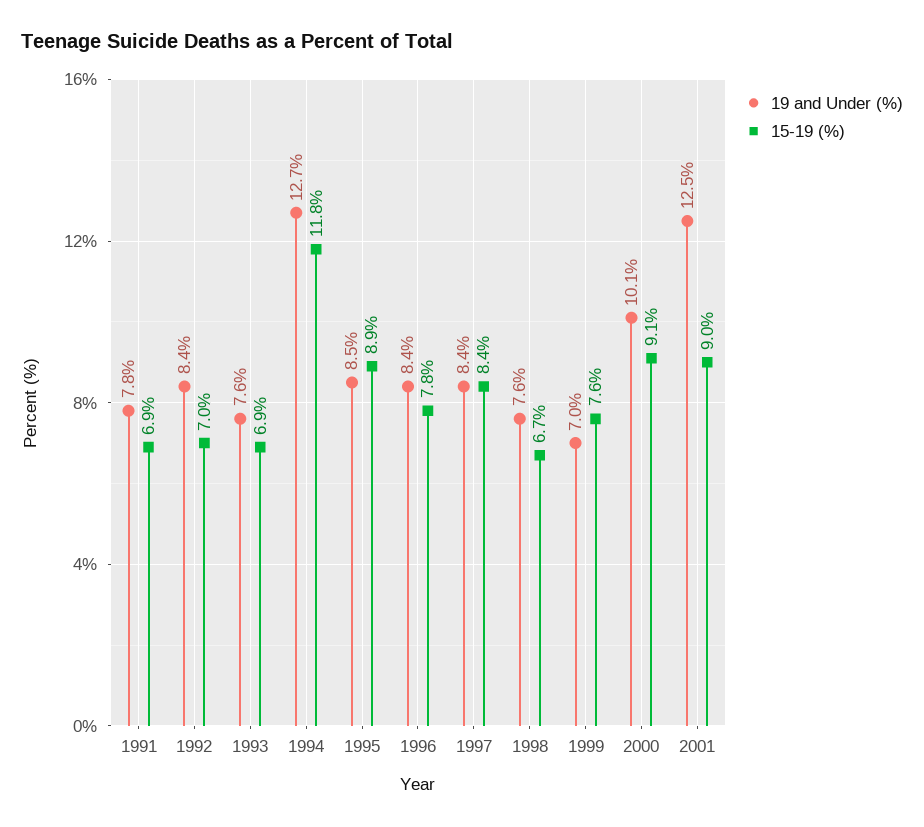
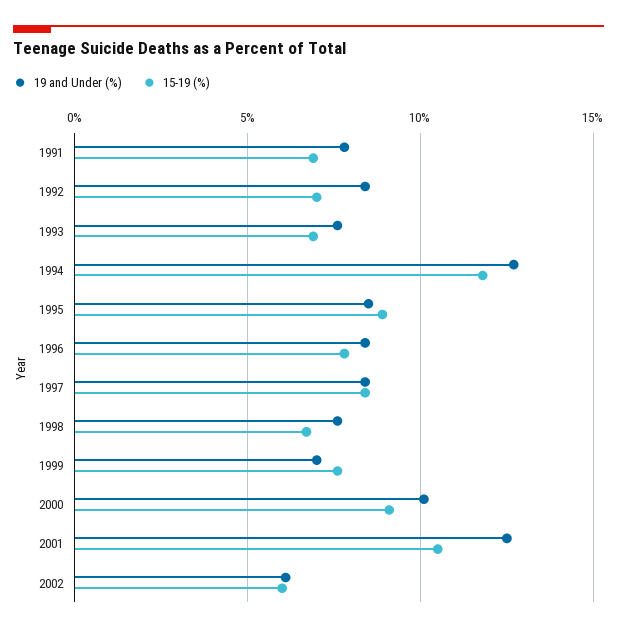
15-19 (%), 2001: 9 -> 10.5
19 and Under (%), 2002: none -> 6
15-19 (%), 2002: none -> 6

